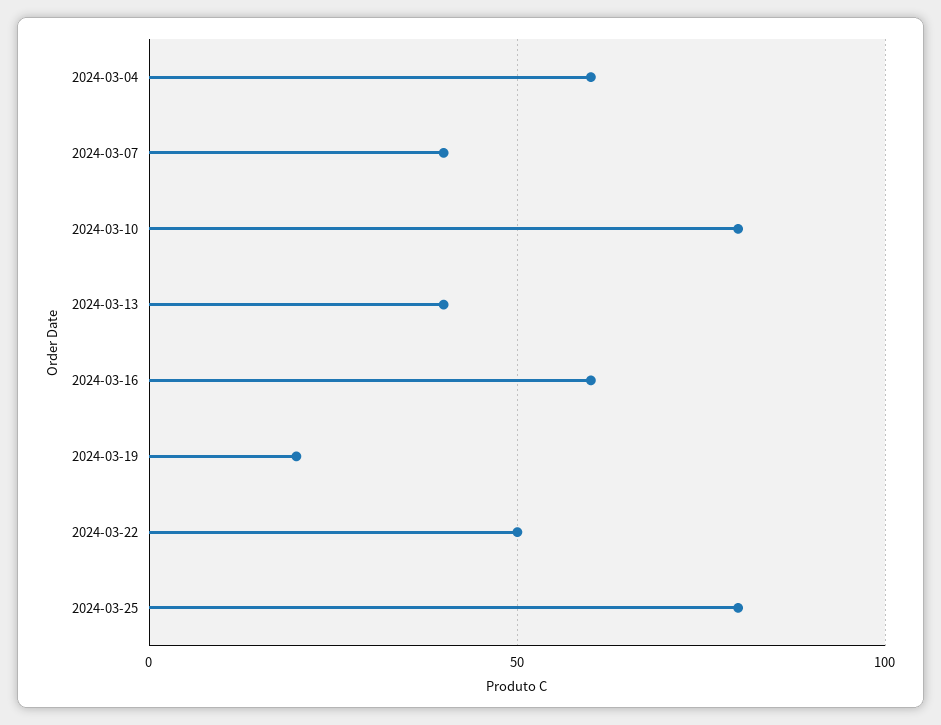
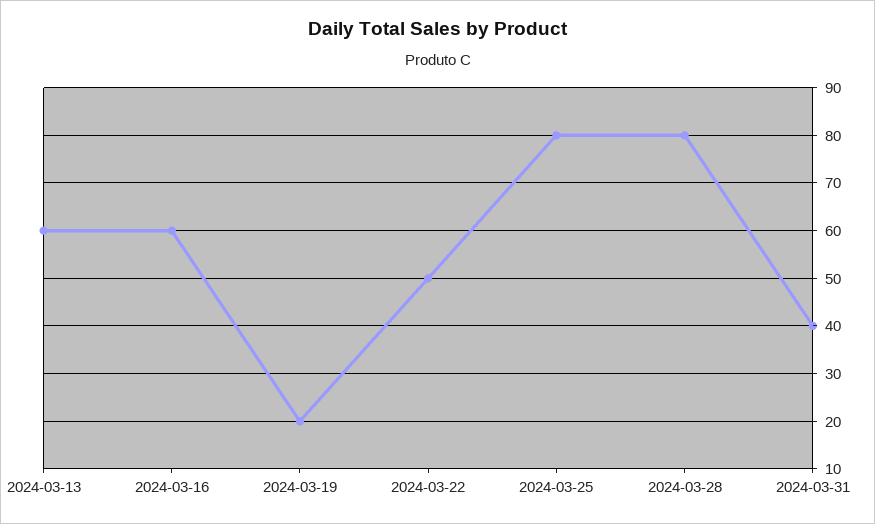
2024-03-04: 60 -> none
2024-03-07: 40 -> none
2024-03-10: 80 -> none
2024-03-13: 40 -> 60
2024-03-28: none -> 80
2024-03-31: none -> 40

